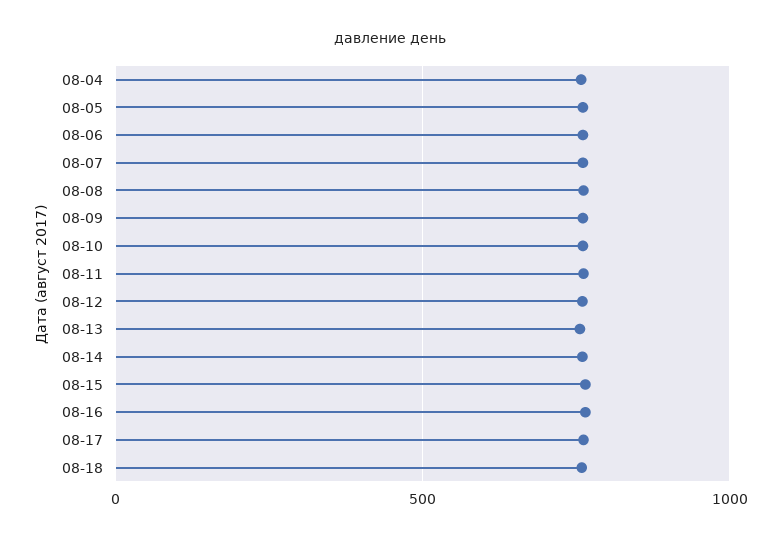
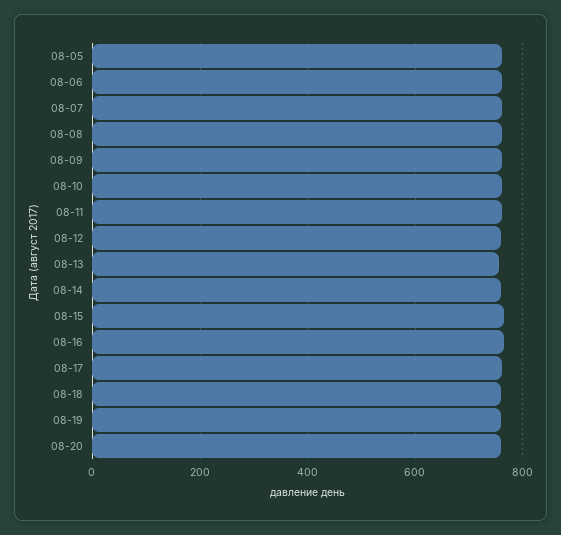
08-04: 750 -> none
08-19: none -> 760
08-20: none -> 760

